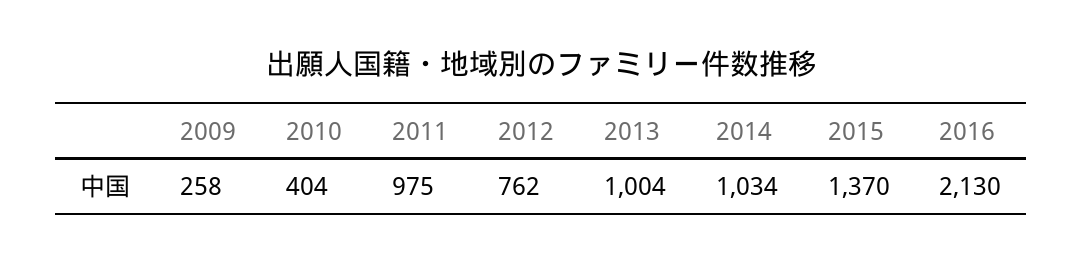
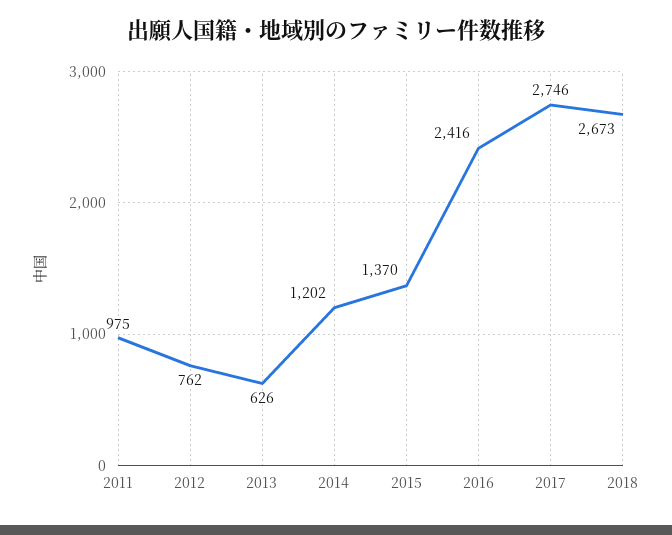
2009: 258 -> none
2010: 404 -> none
2013: 1004 -> 626
2014: 1034 -> 1202
2016: 2130 -> 2416
2017: none -> 2746
2018: none -> 2673

